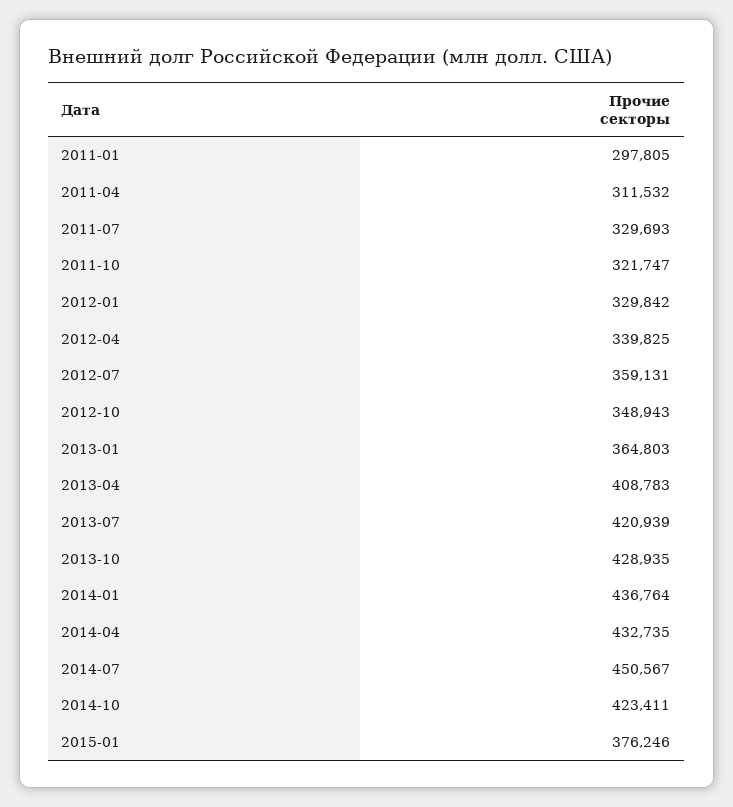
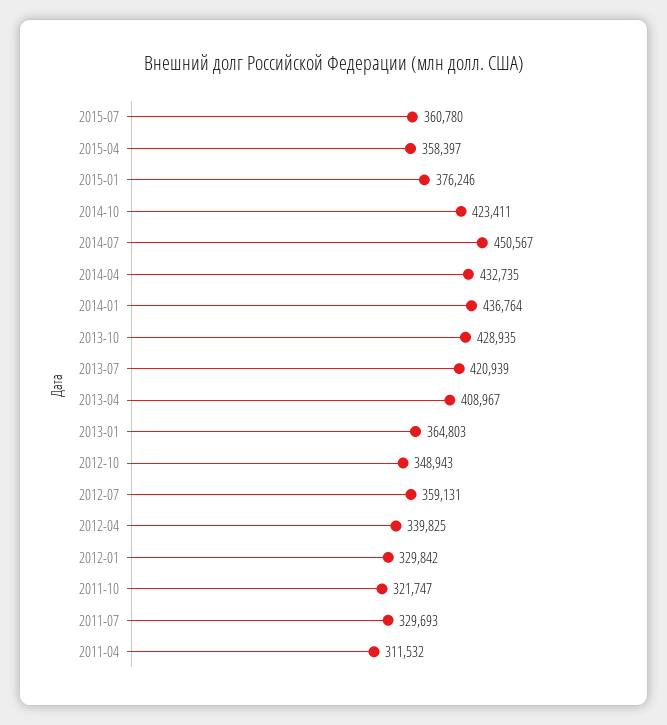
2011-01: 297805 -> none
2013-04: 408783 -> 408967
2015-07: none -> 360780
2015-04: none -> 358397

